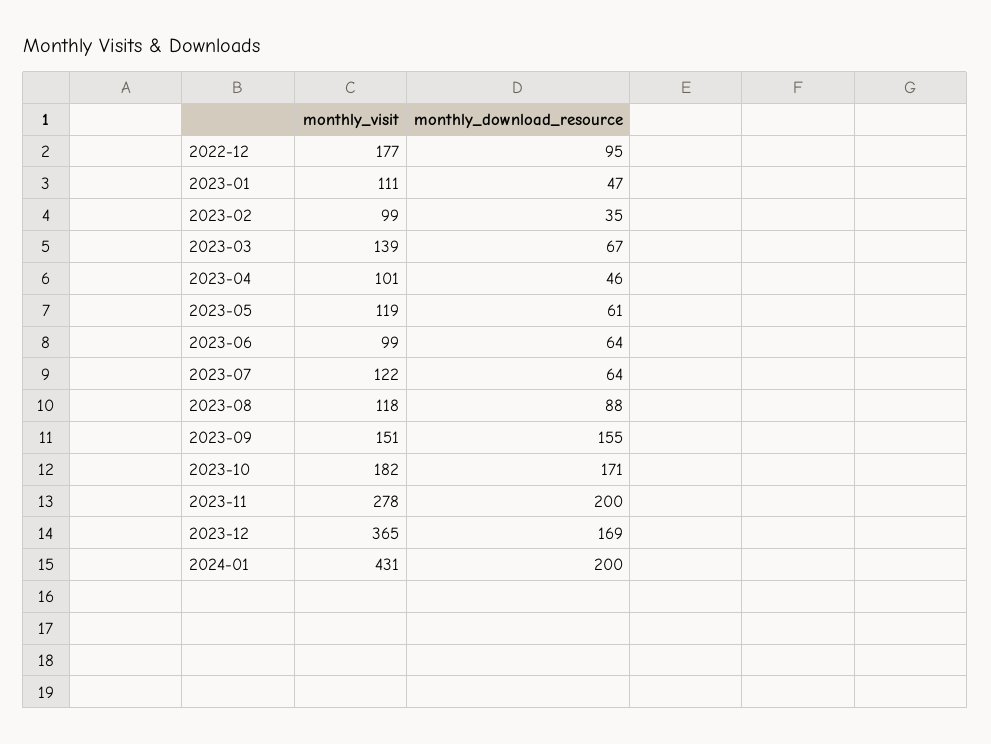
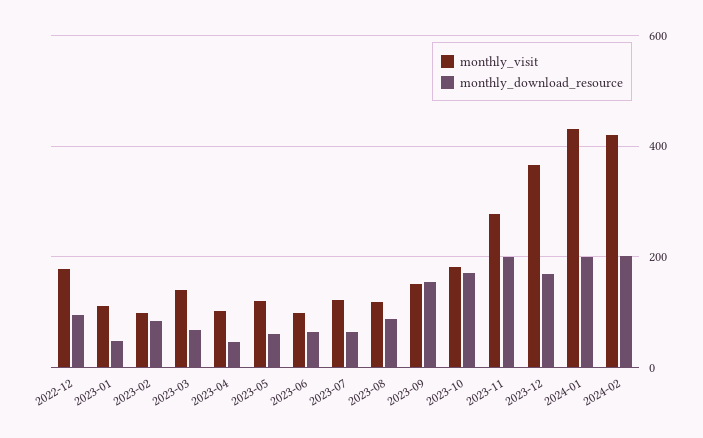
monthly_download_resource, 2023-02: 35 -> 80
monthly_visit, 2024-02: none -> 420
monthly_download_resource, 2024-02: none -> 200

